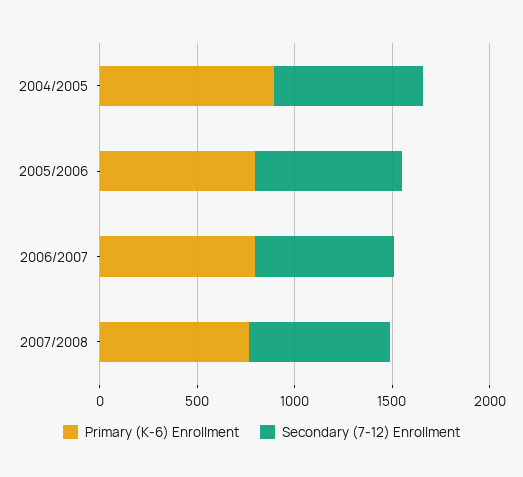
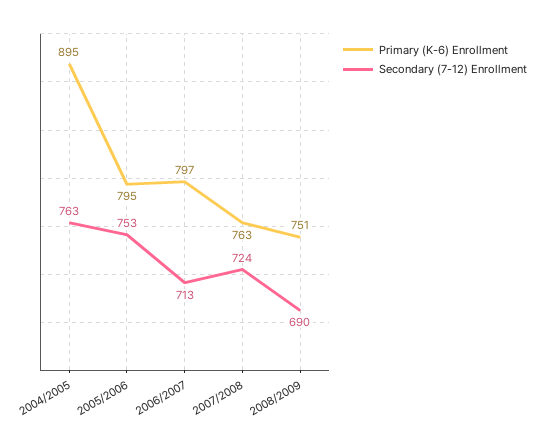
Primary (K-6) Enrollment, 2008/2009: none -> 751
Secondary (7-12) Enrollment, 2008/2009: none -> 690

